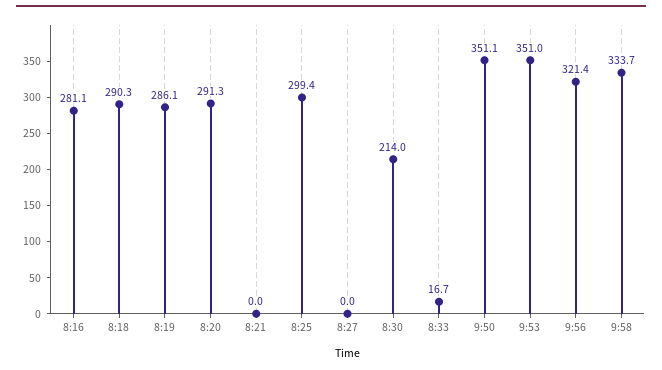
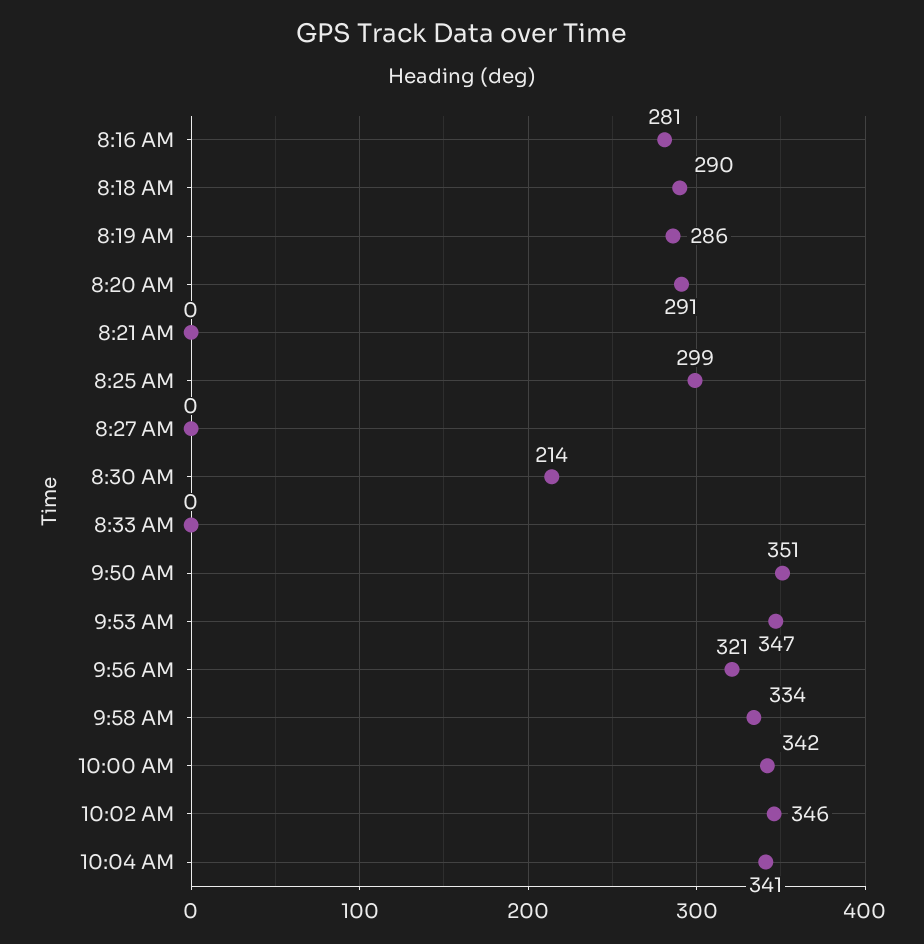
8:33: 16.7 -> 0
9:53: 351 -> 347
10:00 AM: none -> 342
10:02 AM: none -> 346
10:04 AM: none -> 341

